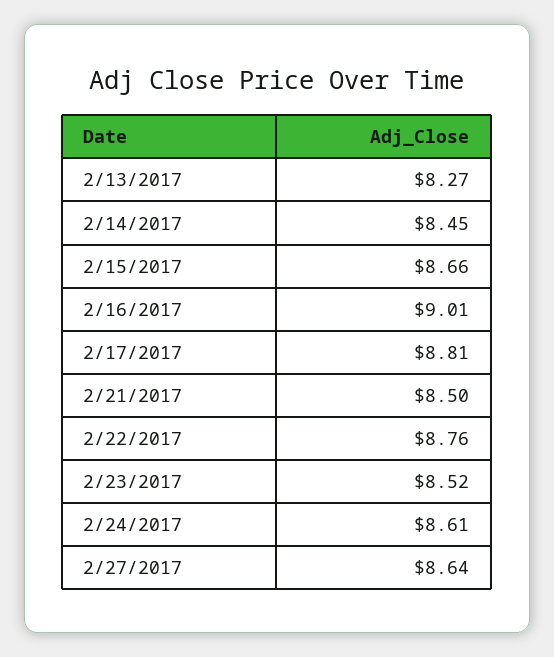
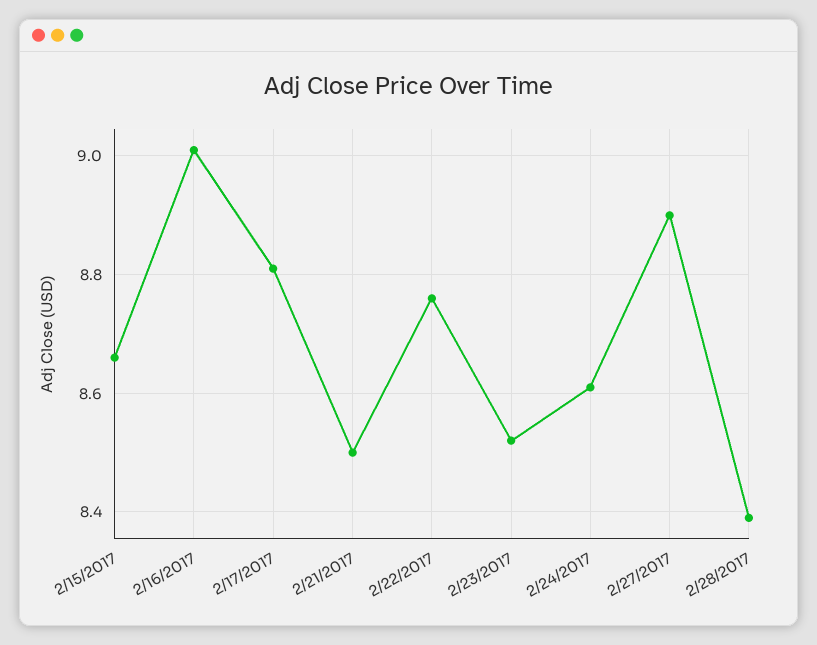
2/13/2017: 8.27 -> none
2/14/2017: 8.45 -> none
2/27/2017: 8.64 -> 8.9
2/28/2017: none -> 8.4

